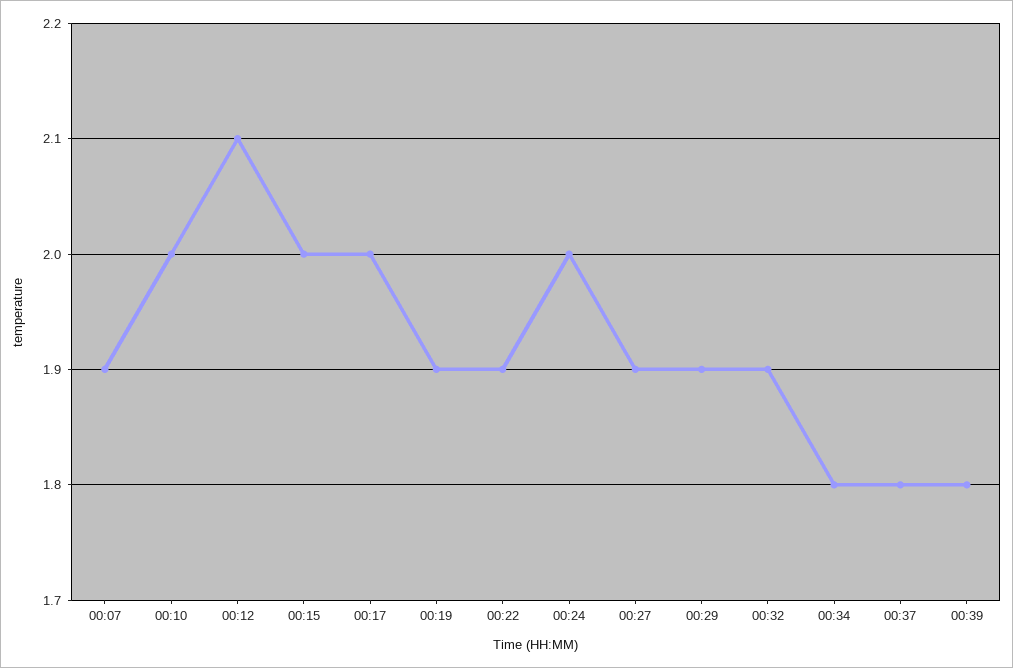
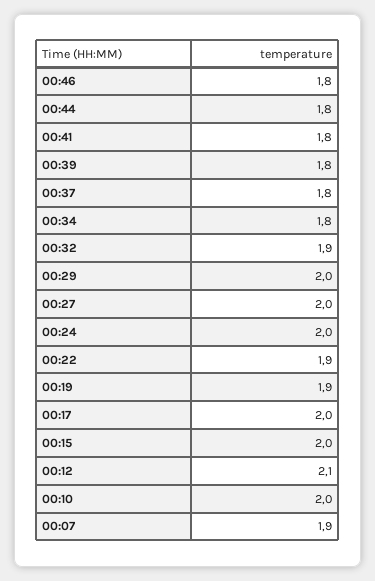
00:27: 1.9 -> 2
00:29: 1.9 -> 2
00:46: none -> 1.8
00:44: none -> 1.8
00:41: none -> 1.8

